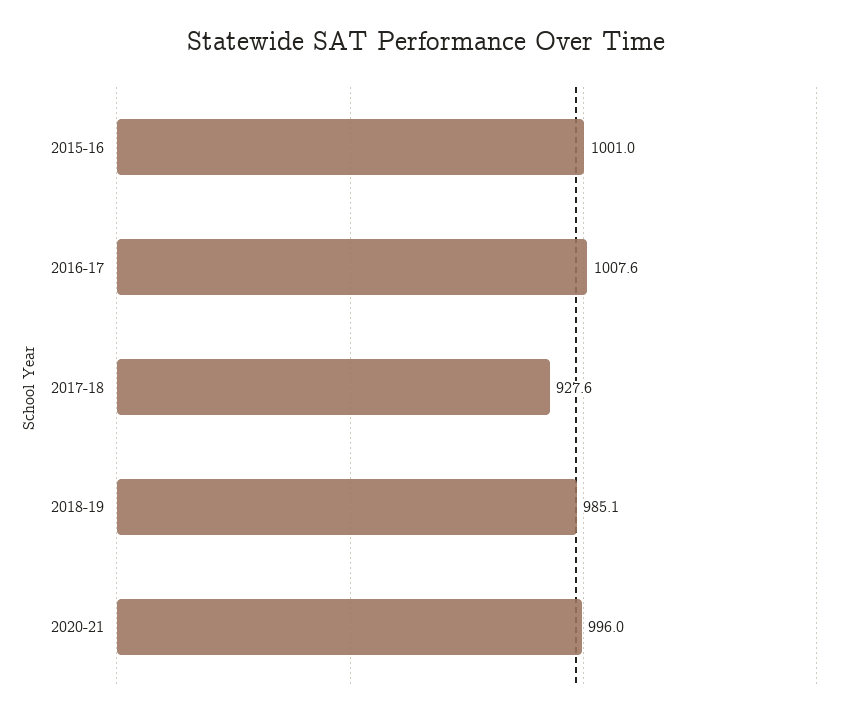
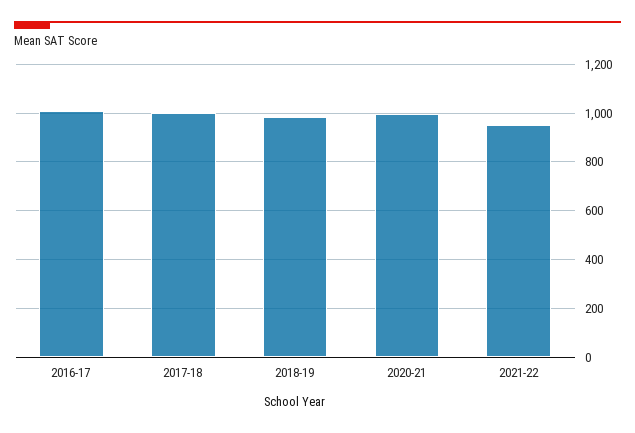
2015-16: 1001 -> none
2017-18: 927.6 -> 1000
2021-22: none -> 950

